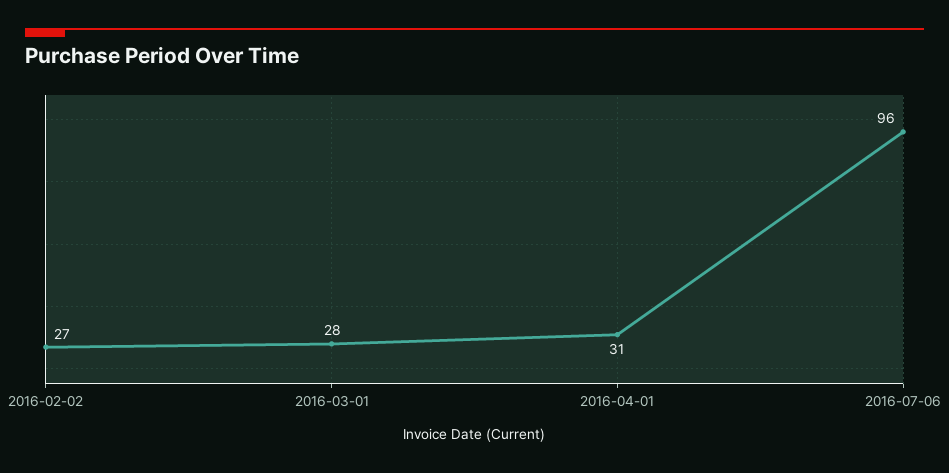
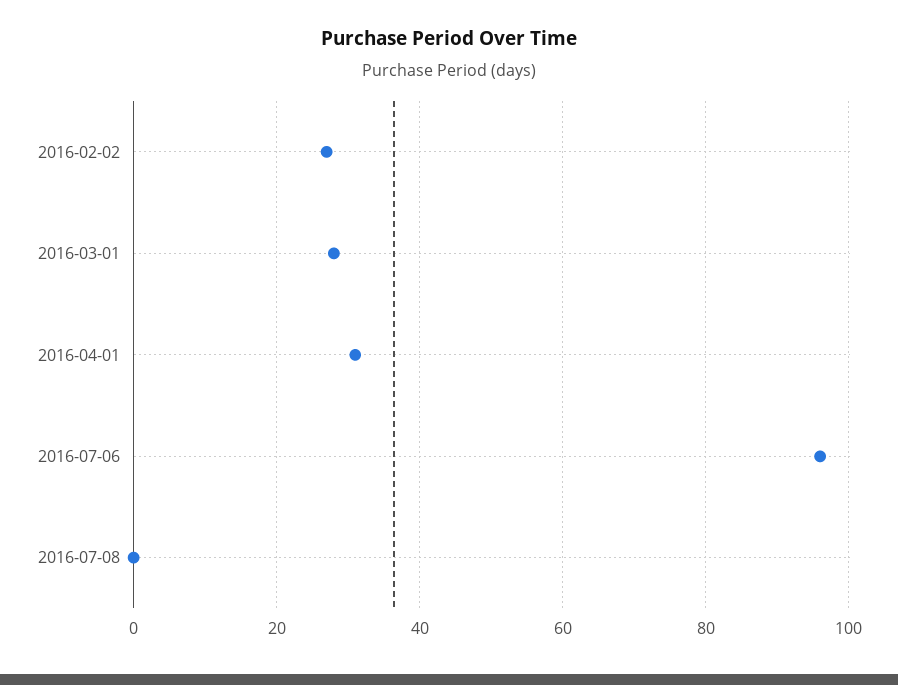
2016-07-08: none -> 0

